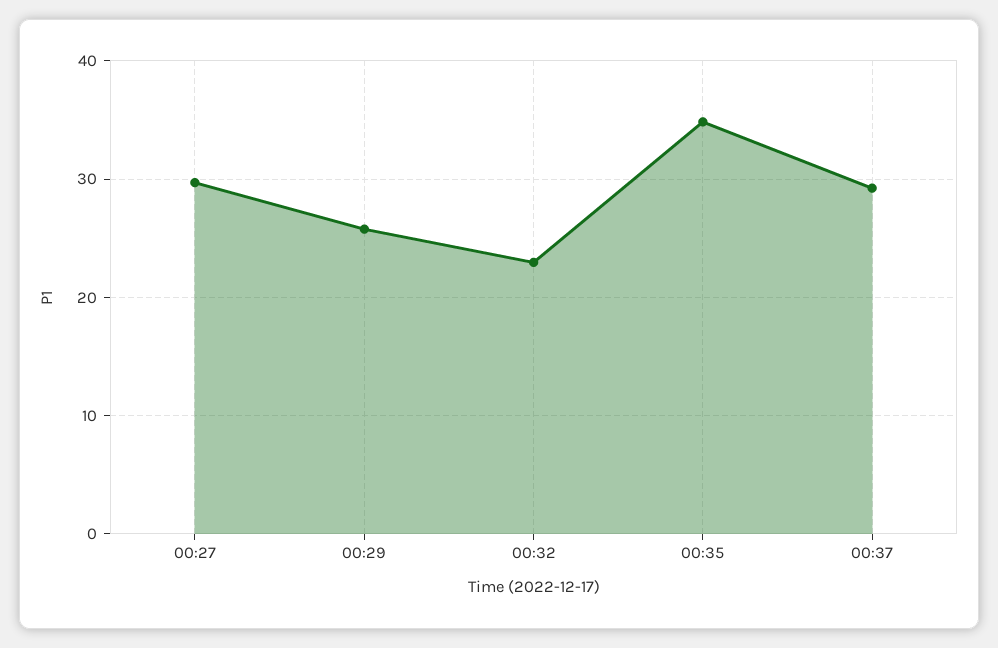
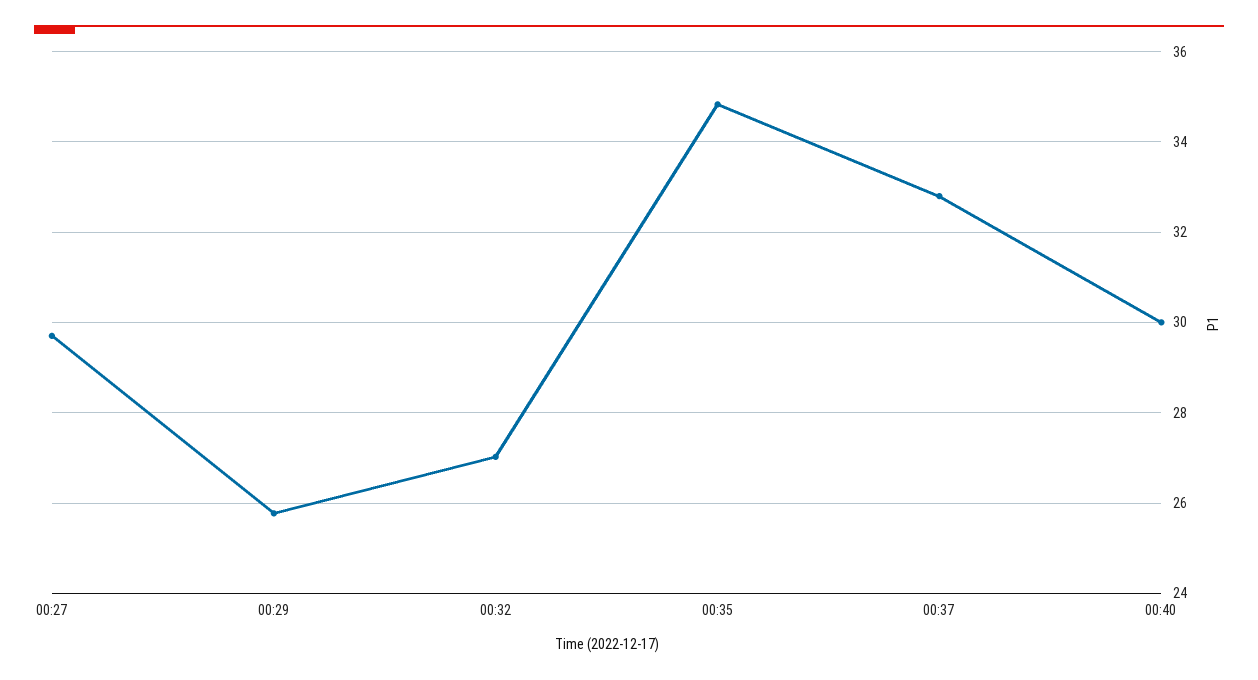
00:32: 23 -> 27
00:37: 29 -> 32.8
00:40: none -> 30

